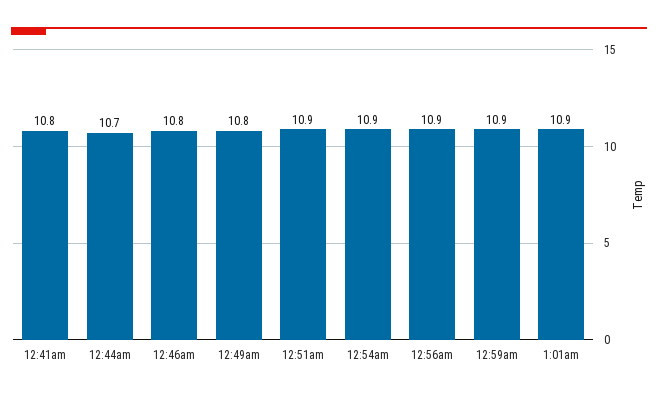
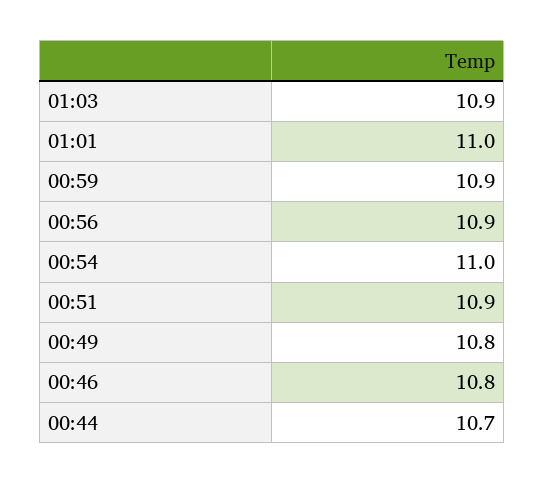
12:41am: 10.8 -> none
12:54am: 10.9 -> 11
1:01am: 10.9 -> 11
01:03: none -> 10.9

